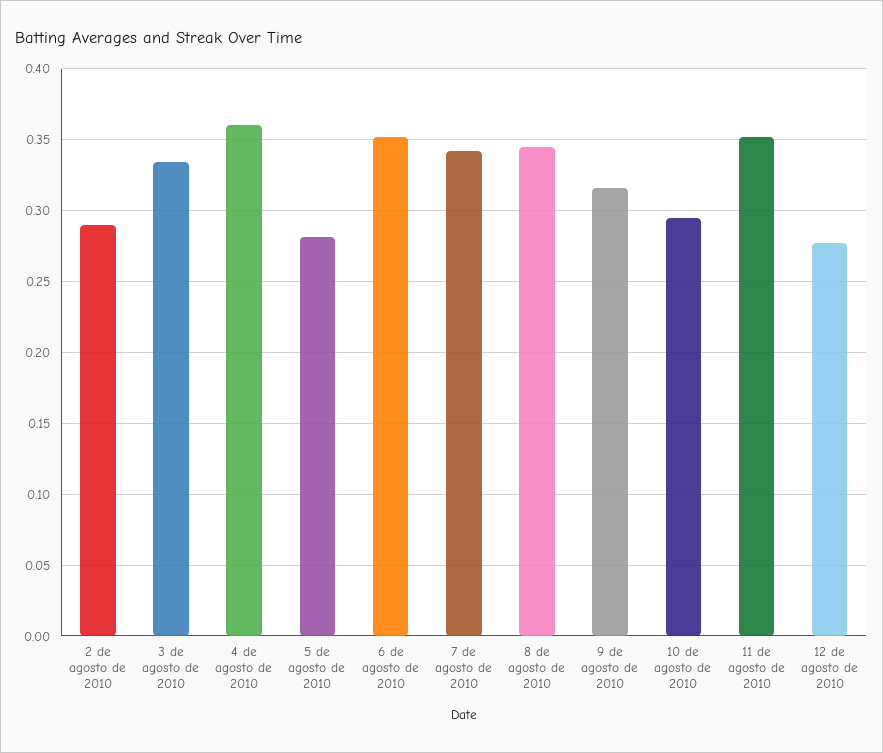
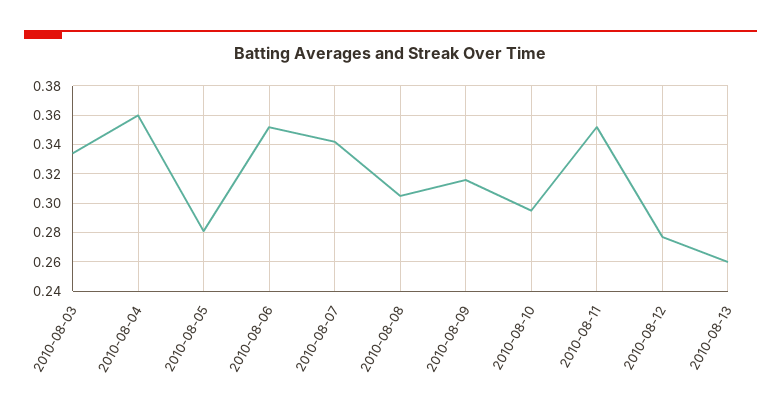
2 de agosto de 2010: 0.29 -> none
8 de agosto de 2010: 0.345 -> 0.305
2010-08-13: none -> 0.26

